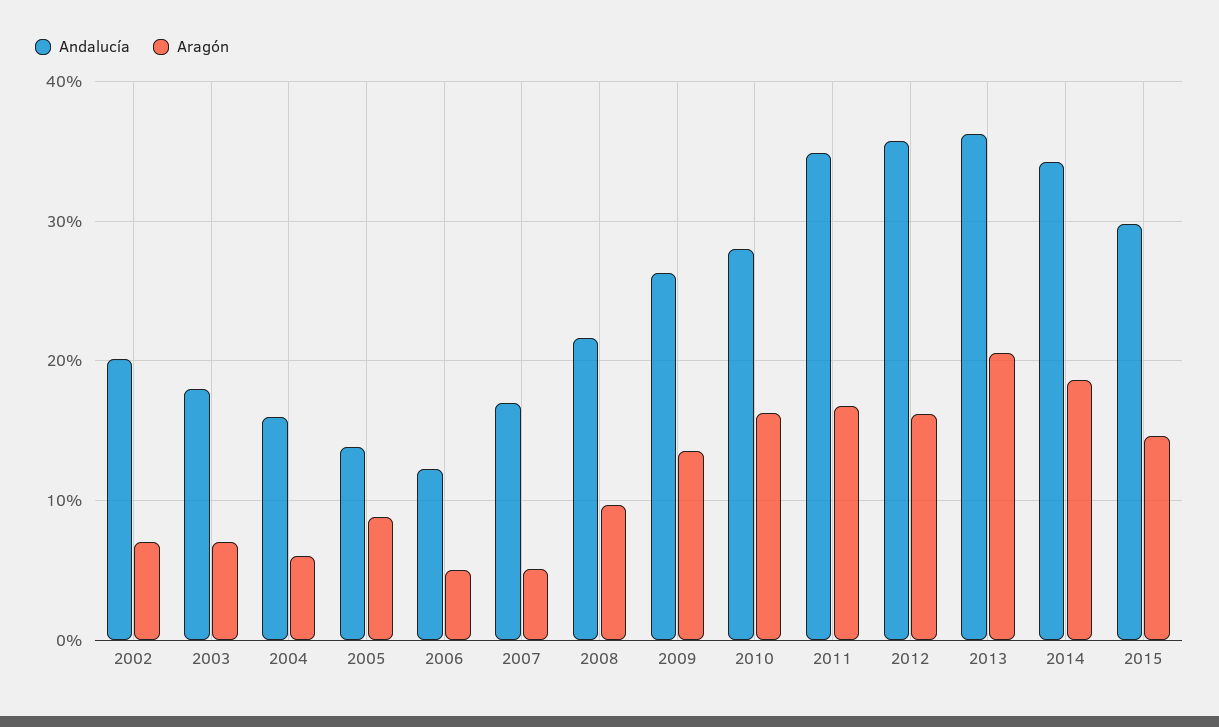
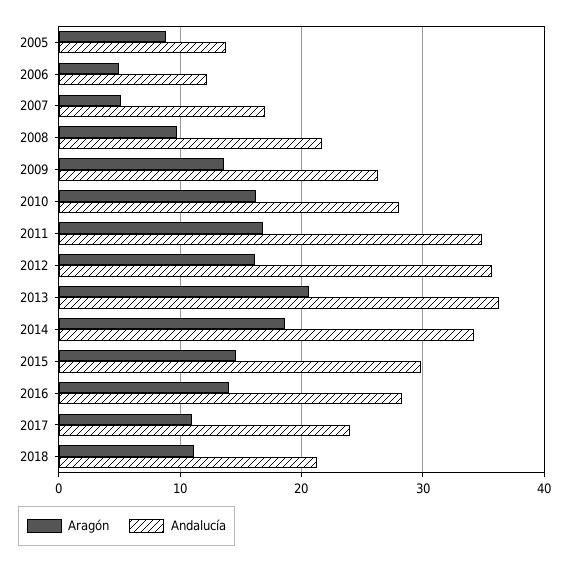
Andalucía, 2002: 20 -> none
Aragón, 2002: 7 -> none
Andalucía, 2003: 18 -> none
Aragón, 2003: 7 -> none
Andalucía, 2004: 16 -> none
Aragón, 2004: 6 -> none
Aragón, 2016: none -> 14
Andalucía, 2016: none -> 28
Aragón, 2017: none -> 11
Andalucía, 2017: none -> 24
Aragón, 2018: none -> 11
Andalucía, 2018: none -> 21

